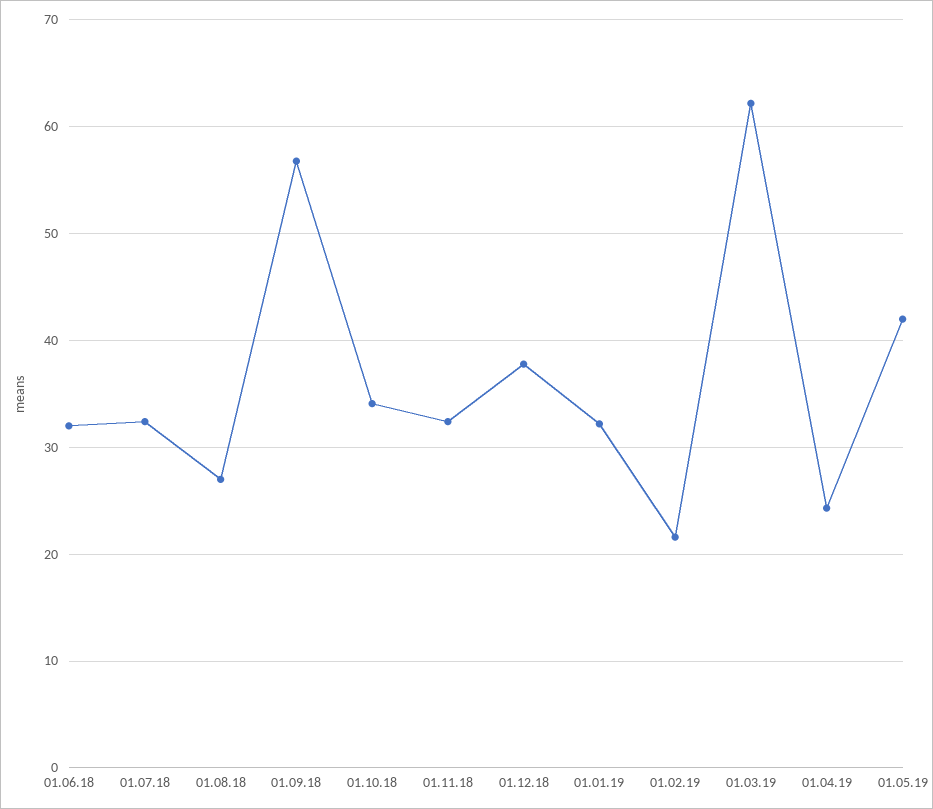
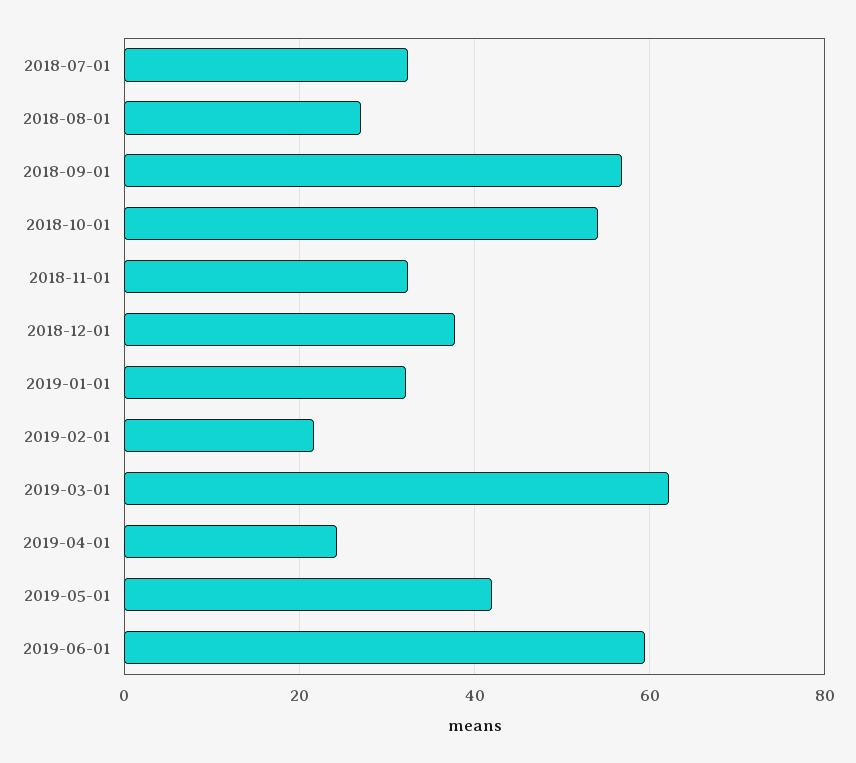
01.06.18: 32 -> none
01.10.18: 34 -> 54
2019-06-01: none -> 60

